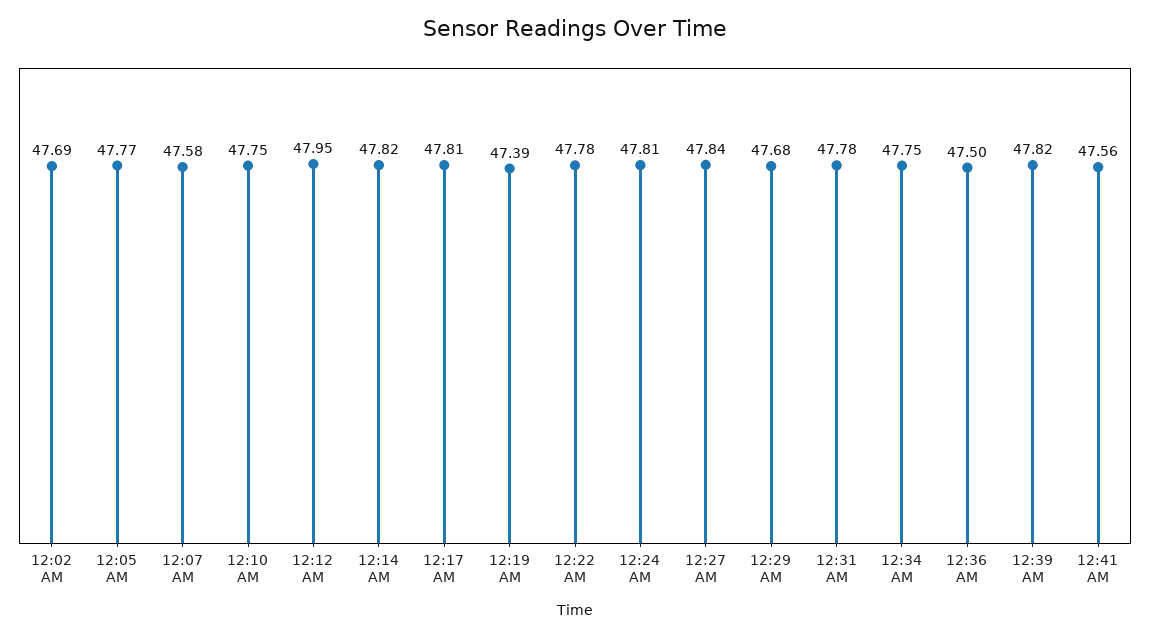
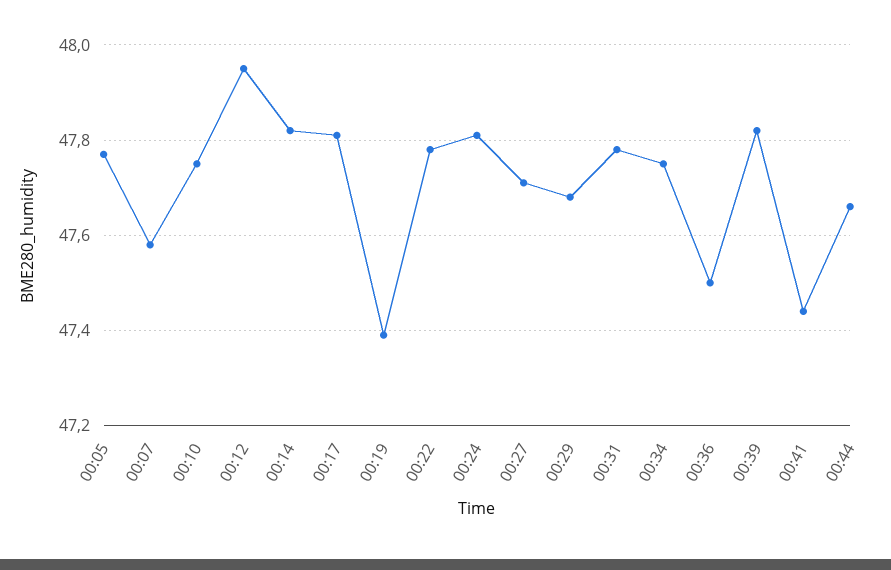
12:02 AM: 47.69 -> none
12:27 AM: 47.84 -> 47.7
12:41 AM: 47.56 -> 47.45
00:44: none -> 47.65

